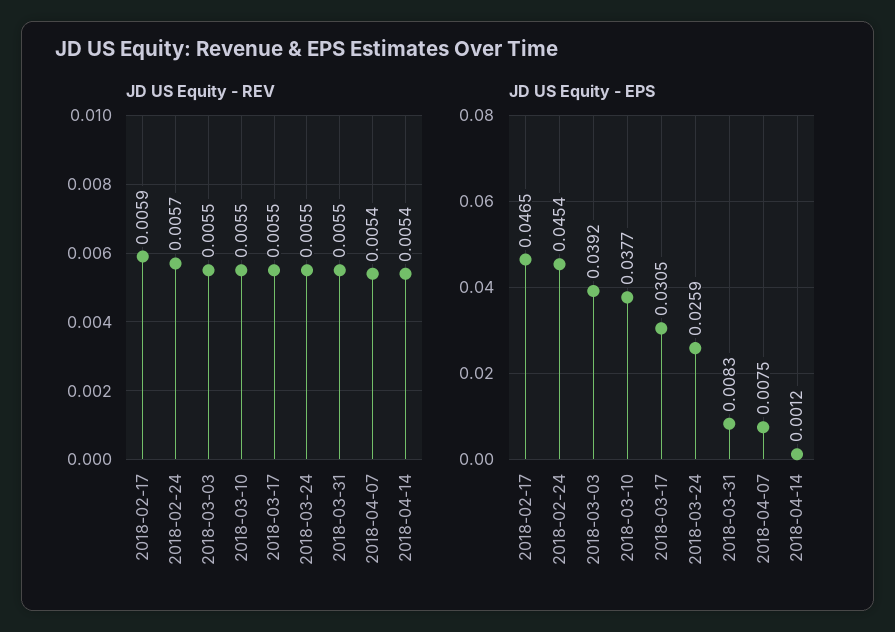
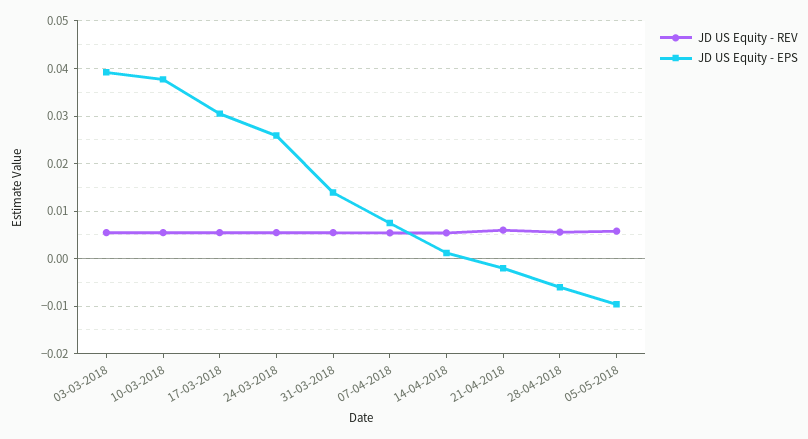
JD US Equity - REV, 2018-02-17: 0.0059 -> none
JD US Equity - REV, 2018-02-24: 0.0057 -> none
JD US Equity - EPS, 2018-02-17: 0.0465 -> none
JD US Equity - EPS, 2018-02-24: 0.0454 -> none
JD US Equity - EPS, 2018-03-31: 0.0083 -> 0.014
JD US Equity - REV, 21-04-2018: none -> 0.006
JD US Equity - EPS, 21-04-2018: none -> -0.002
JD US Equity - REV, 28-04-2018: none -> 0.006
JD US Equity - EPS, 28-04-2018: none -> -0.006
JD US Equity - REV, 05-05-2018: none -> 0.006
JD US Equity - EPS, 05-05-2018: none -> -0.01

